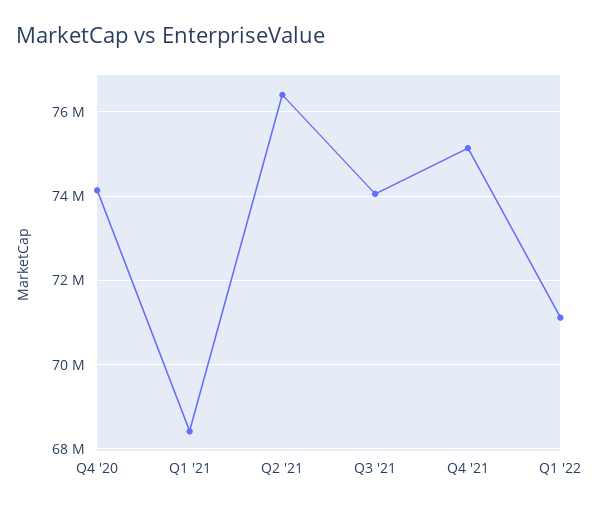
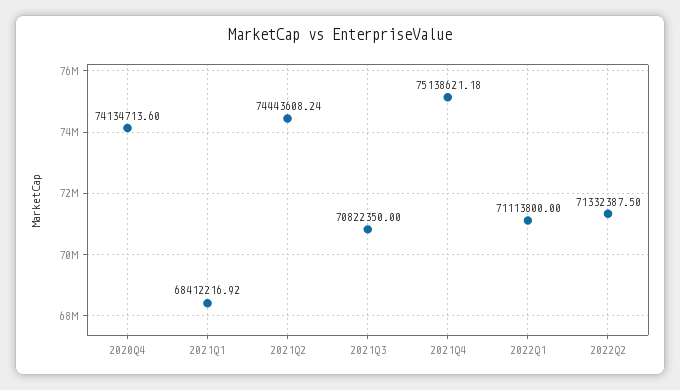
Q2 '21: 76400000 -> 74443608.24
Q3 '21: 74000000 -> 70822350
2022Q2: none -> 71332387.5

